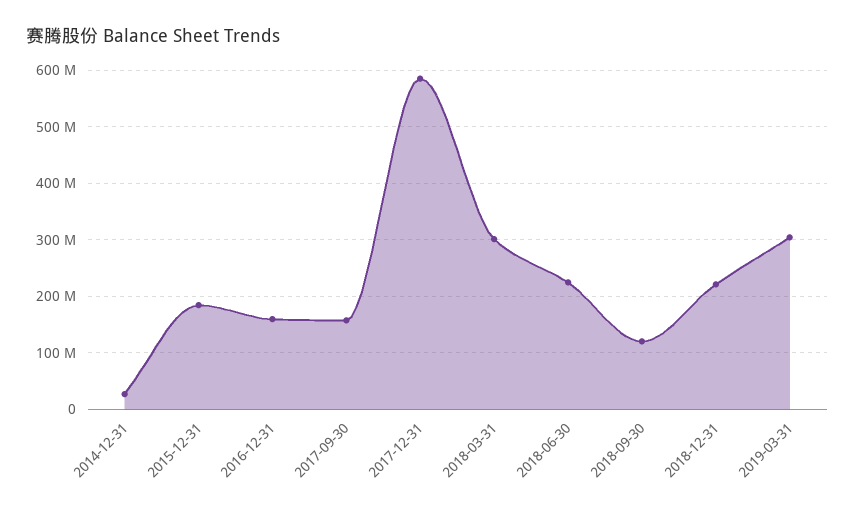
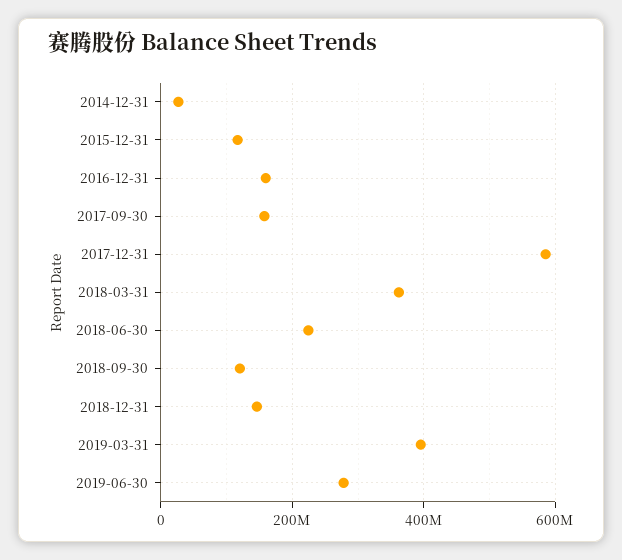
2015-12-31: 180000000 -> 120000000
2018-03-31: 300000000 -> 360000000
2018-12-31: 220000000 -> 140000000
2019-03-31: 300000000 -> 400000000
2019-06-30: none -> 280000000

